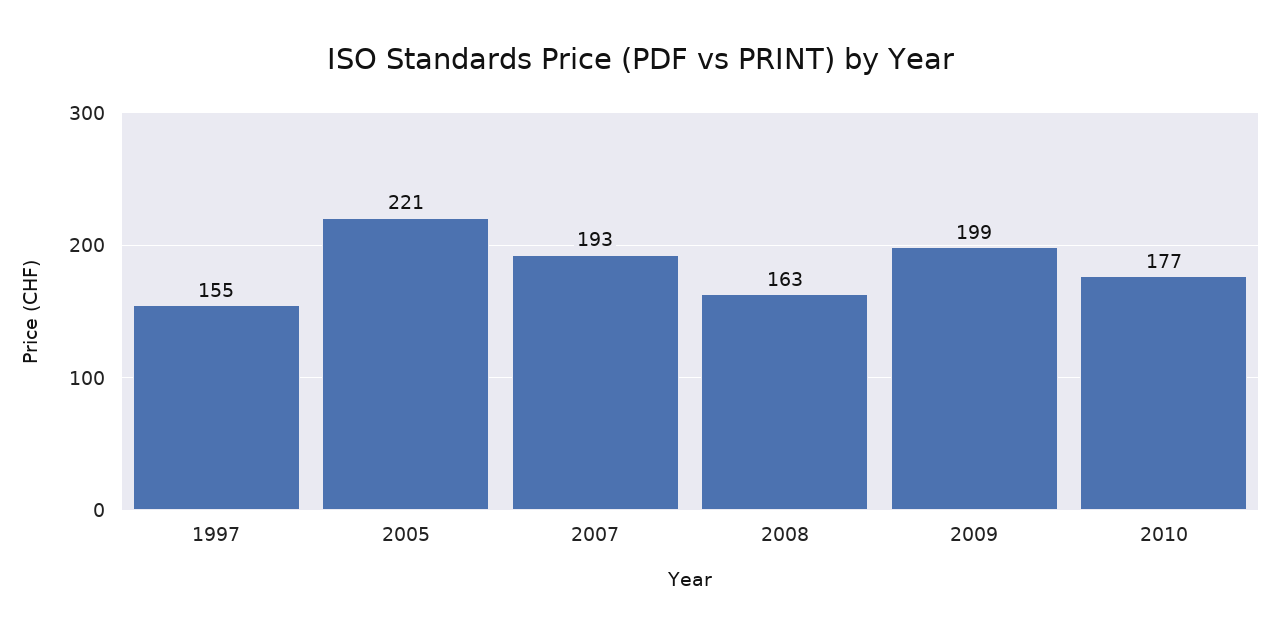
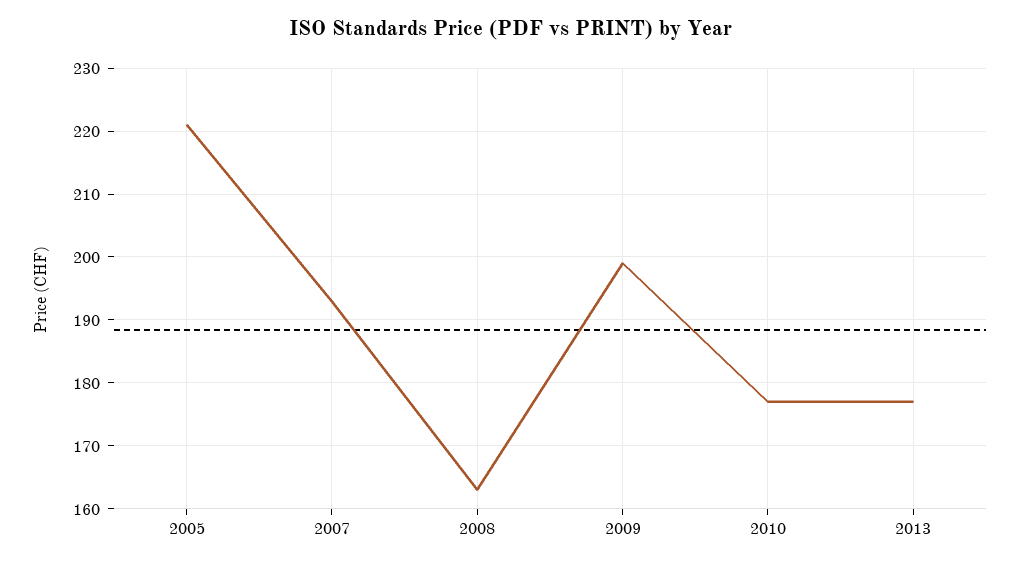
1997: 155 -> none
2013: none -> 177

